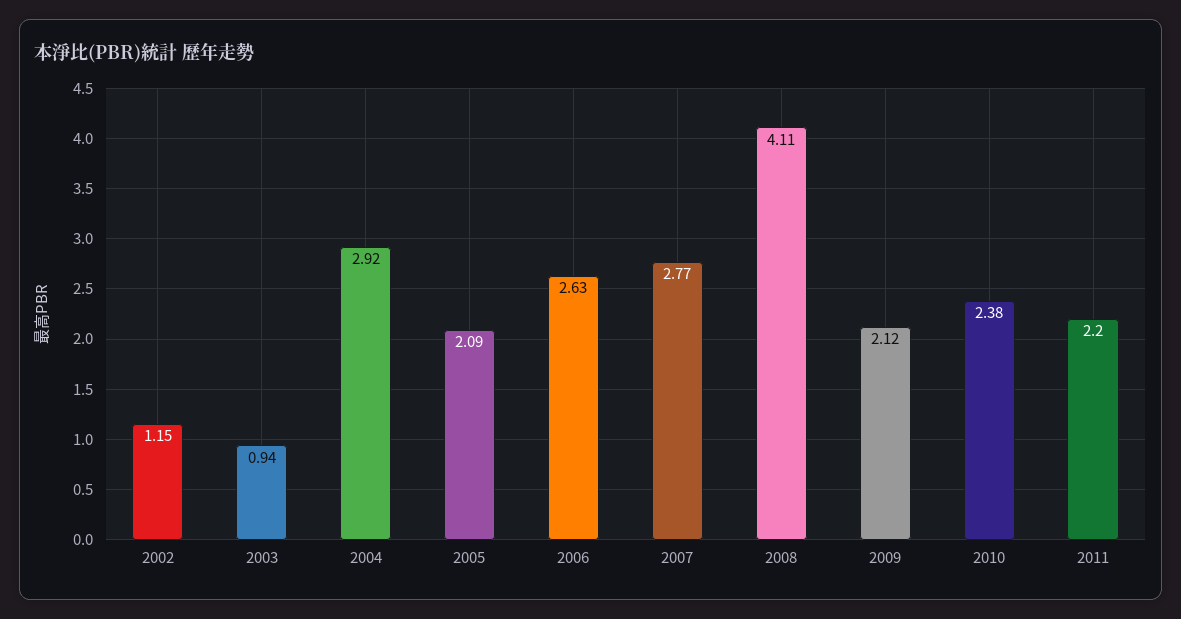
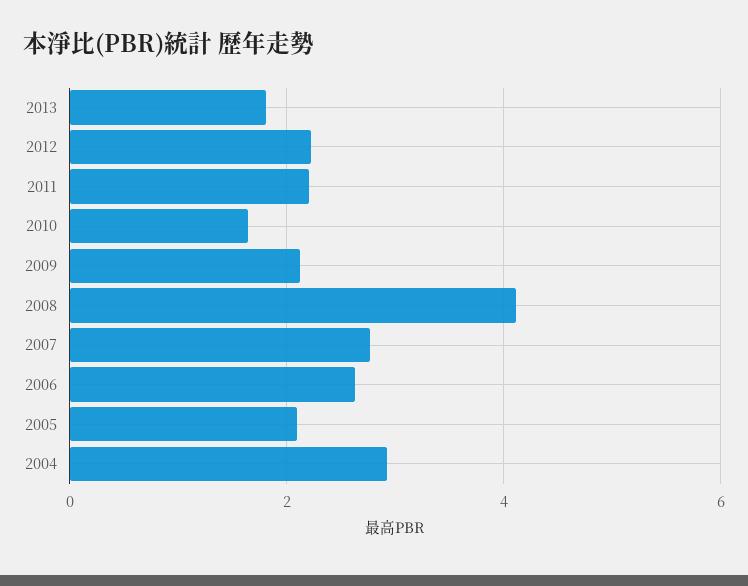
2002: 1.15 -> none
2003: 0.94 -> none
2010: 2.38 -> 1.6
2013: none -> 1.8
2012: none -> 2.2

